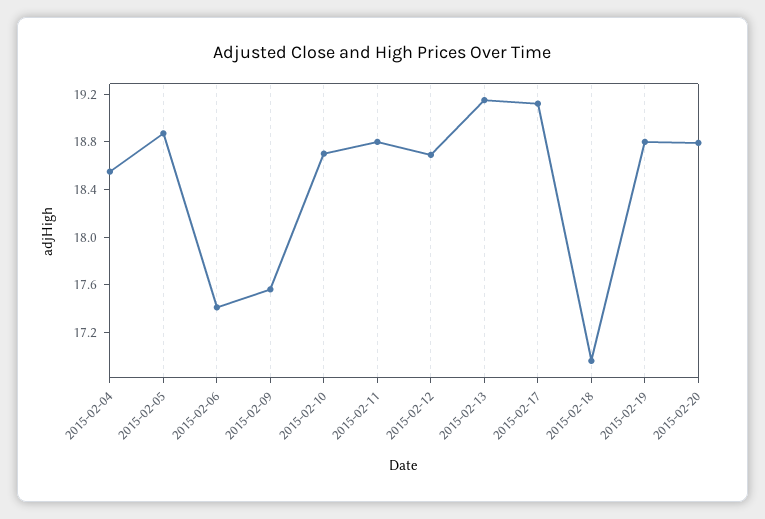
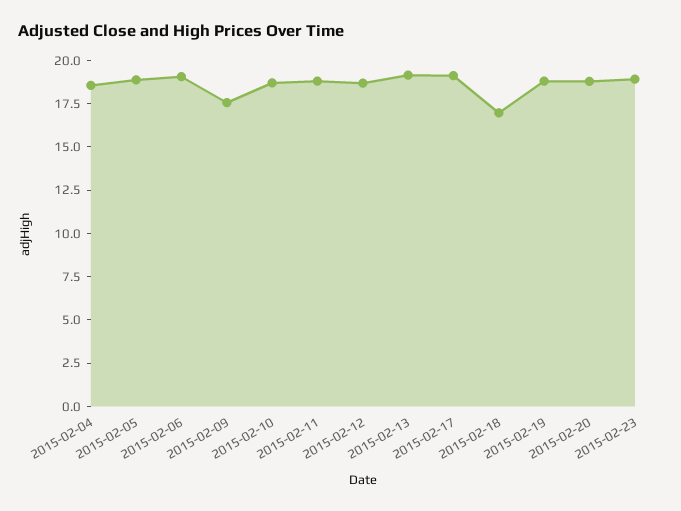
2015-02-06: 17.4 -> 19
2015-02-23: none -> 19

